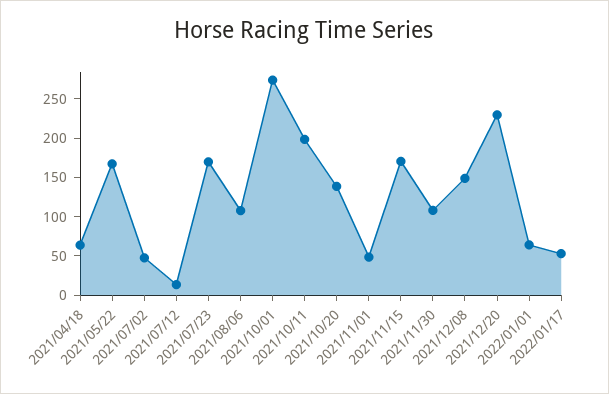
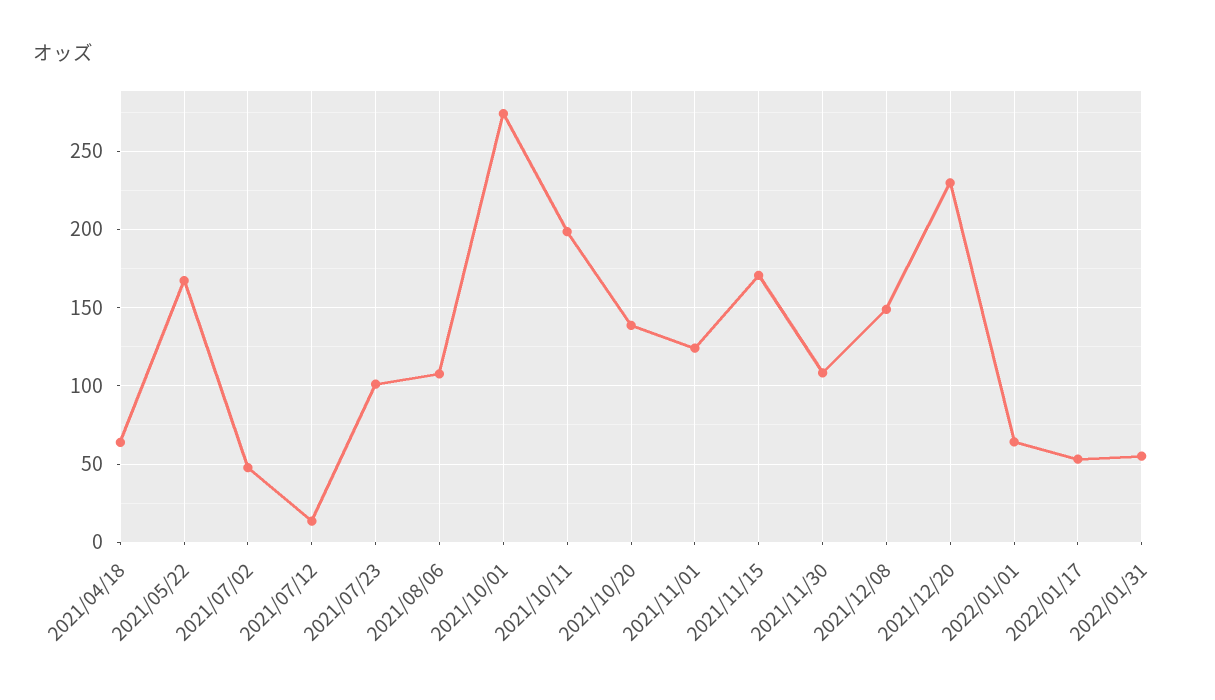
2021/07/23: 175 -> 100
2021/11/01: 50 -> 125
2022/01/31: none -> 55

